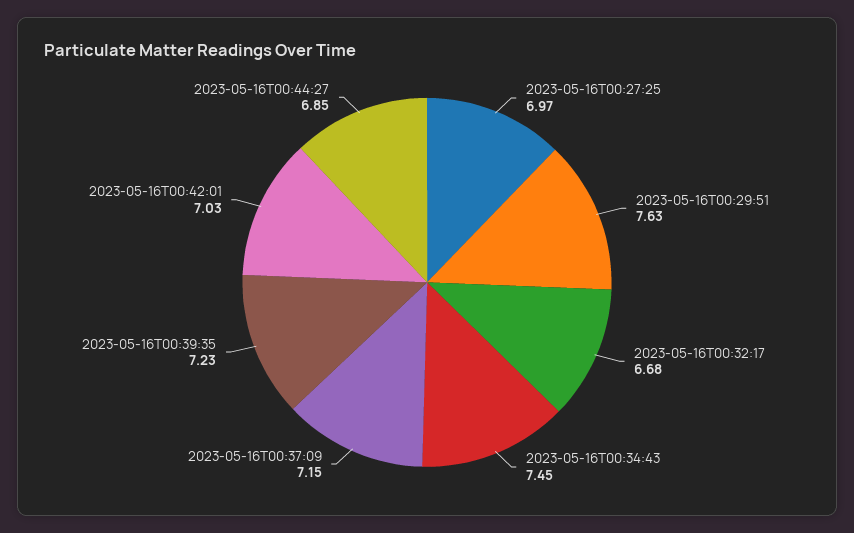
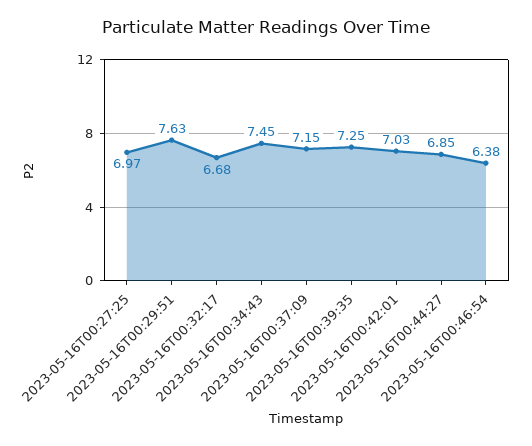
2023-05-16T00:39:35: 7.23 -> 7.25
2023-05-16T00:46:54: none -> 6.38

